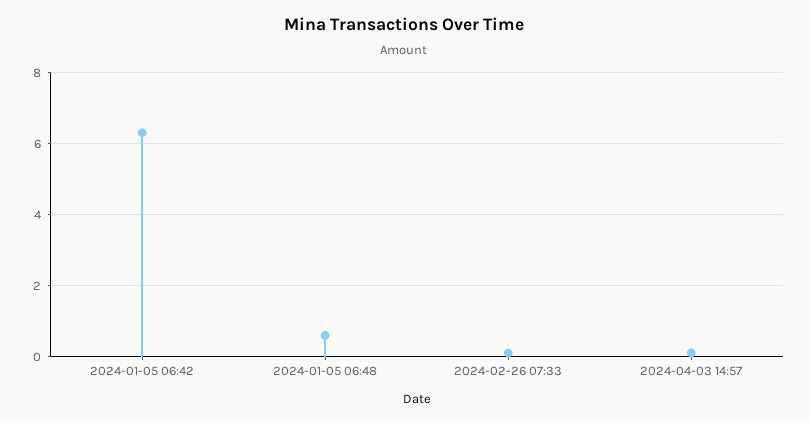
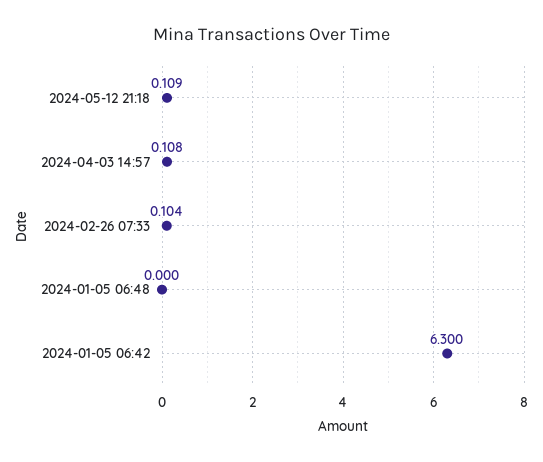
2024-01-05 06:48: 0.6 -> 0
2024-05-12 21:18: none -> 0.109

